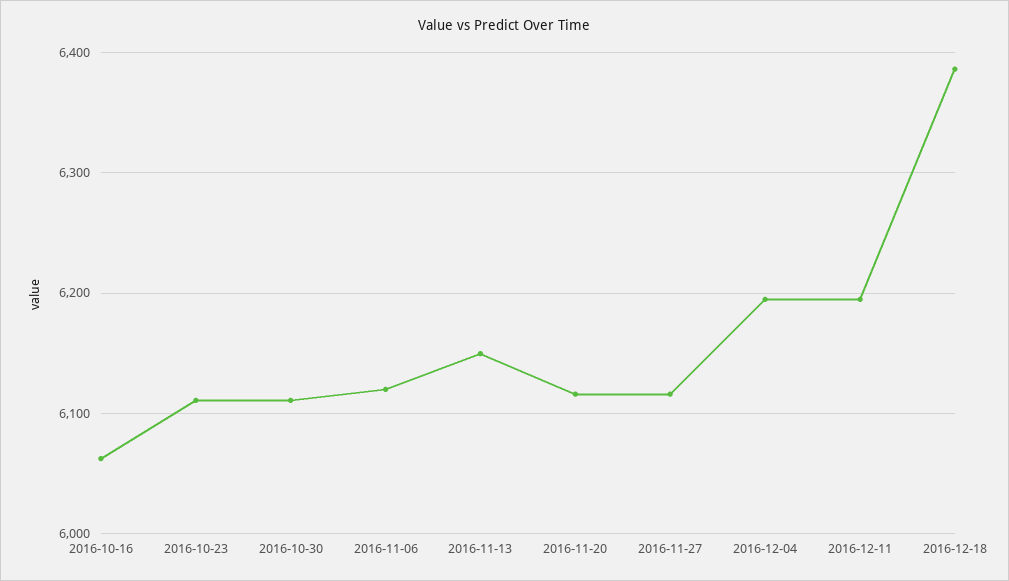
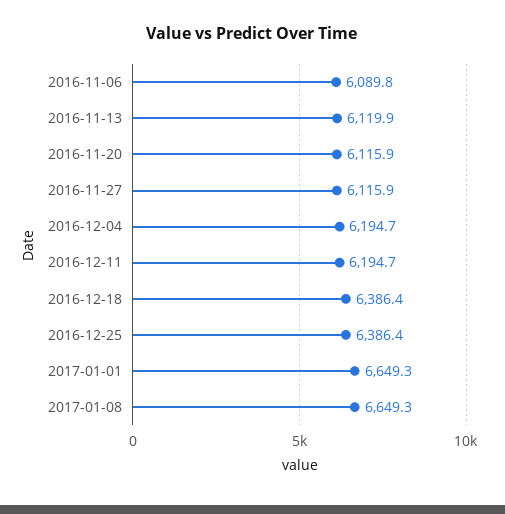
2016-10-16: 6060 -> none
2016-10-23: 6110 -> none
2016-10-30: 6110 -> none
2016-11-06: 6120 -> 6089.8
2016-11-13: 6150 -> 6119.9
2016-12-25: none -> 6386.4
2017-01-01: none -> 6649.3
2017-01-08: none -> 6649.3

